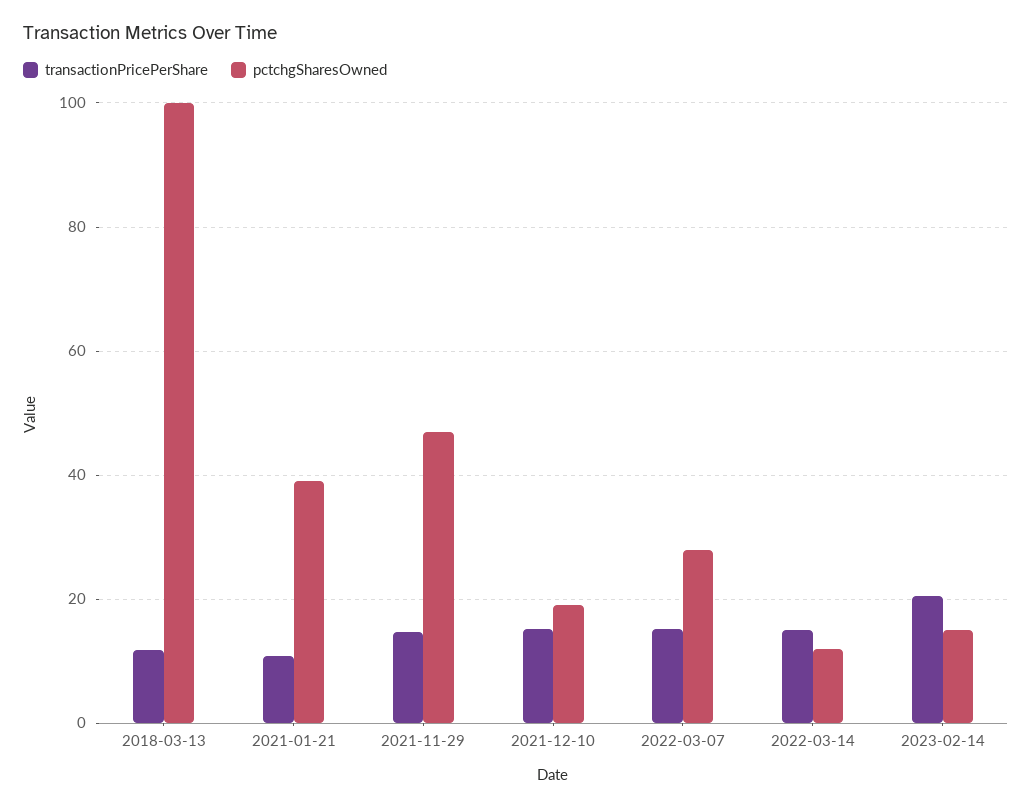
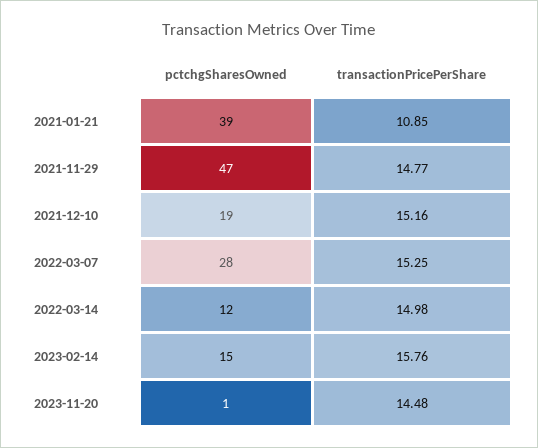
transactionPricePerShare, 2018-03-13: 12 -> none
pctchgSharesOwned, 2018-03-13: 100 -> none
transactionPricePerShare, 2023-02-14: 20 -> 15.76
pctchgSharesOwned, 2023-11-20: none -> 1
transactionPricePerShare, 2023-11-20: none -> 14.48

